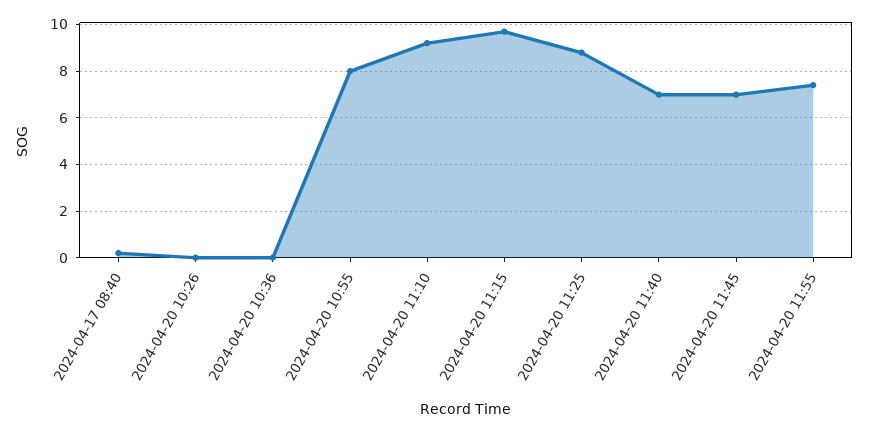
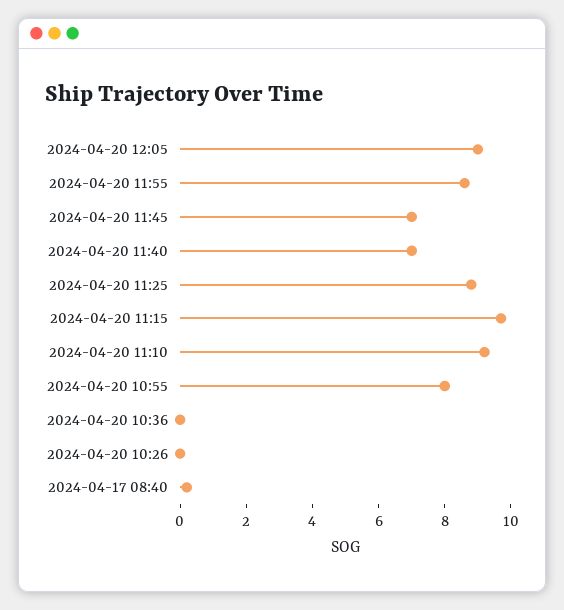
2024-04-20 11:55: 7.5 -> 8.5
2024-04-20 12:05: none -> 9

